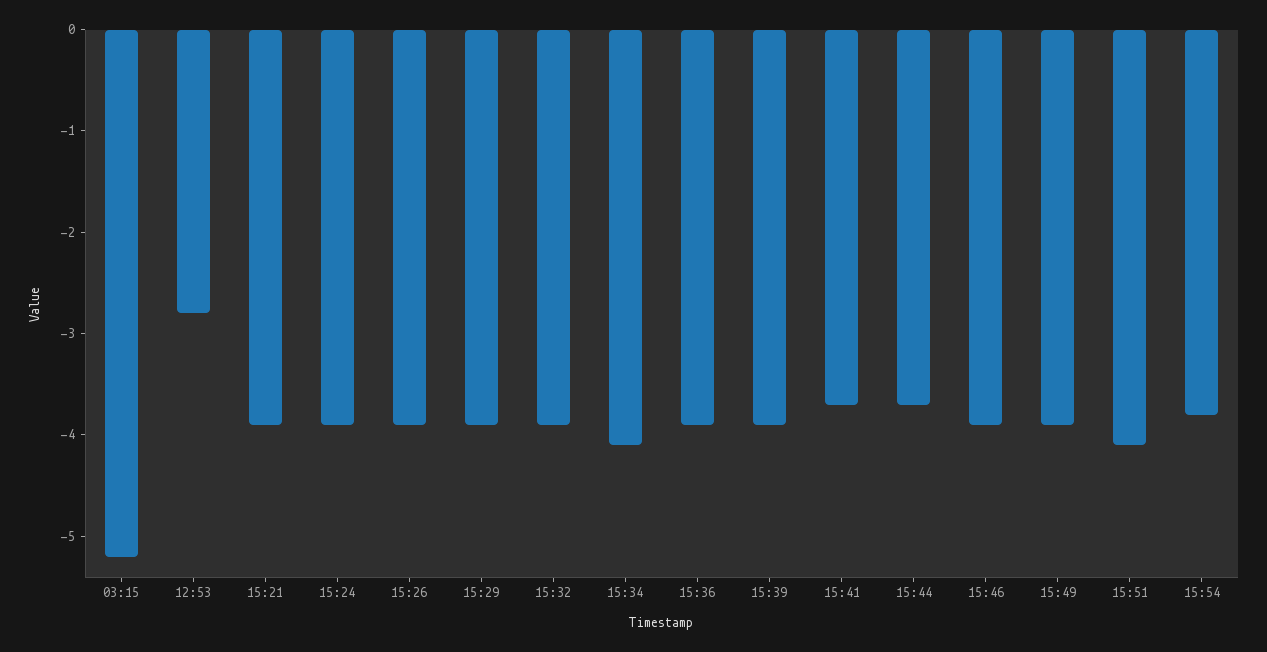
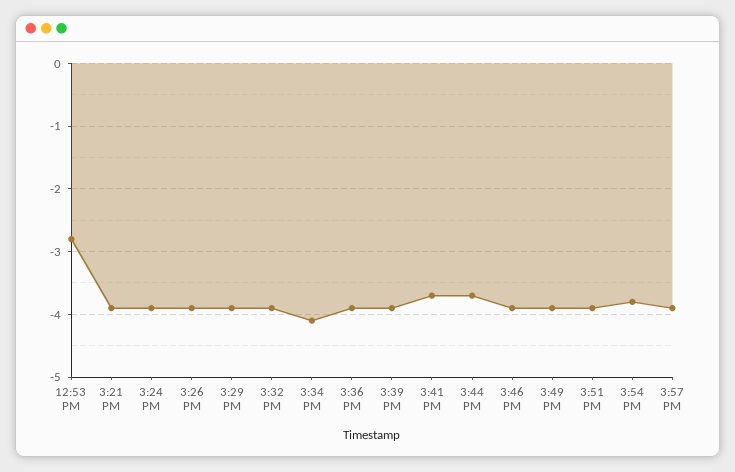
03:15: -5.2 -> none
15:51: -4.1 -> -3.9
3:57 PM: none -> -3.9

